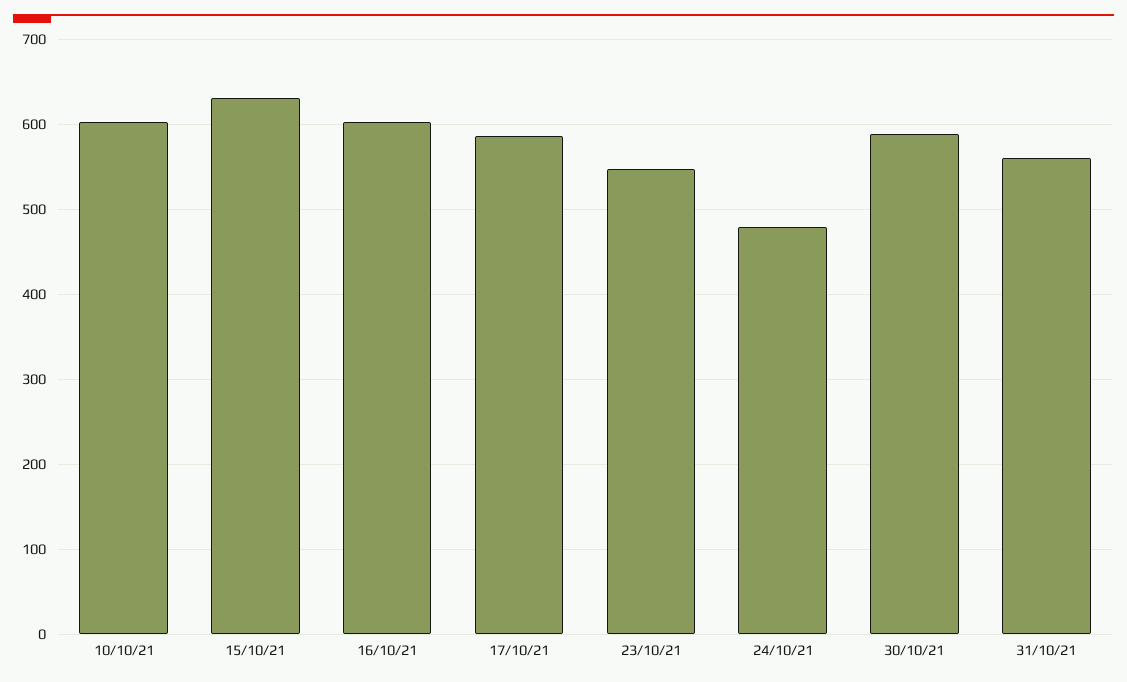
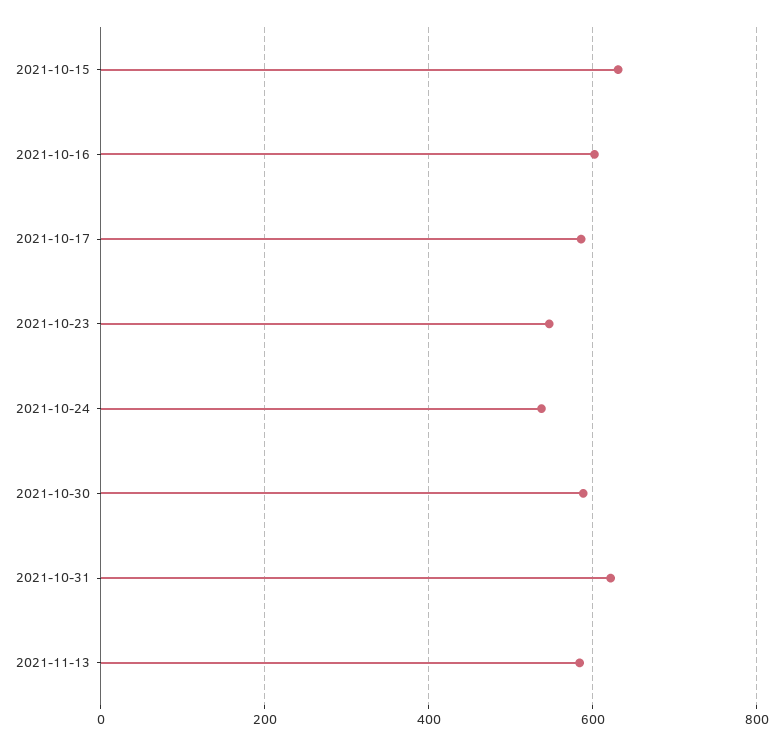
10/10/21: 600 -> none
24/10/21: 480 -> 540
31/10/21: 560 -> 620
2021-11-13: none -> 580

